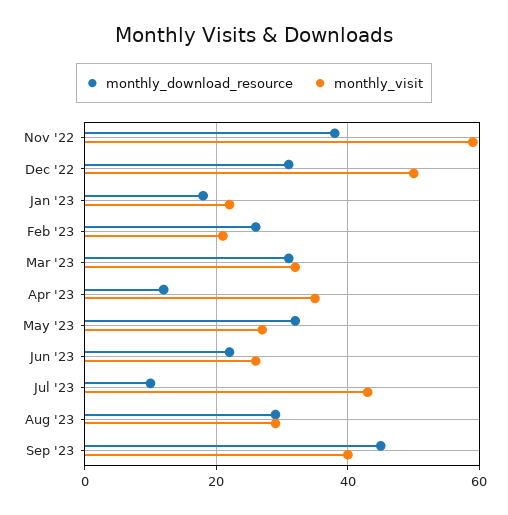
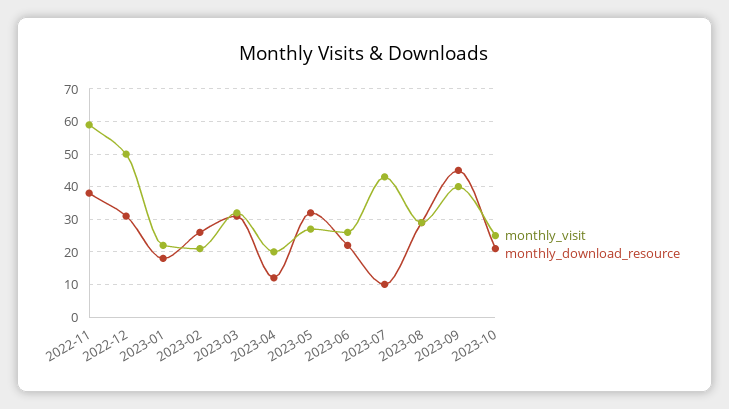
monthly_visit, Apr '23: 35 -> 20
monthly_visit, 2023-10: none -> 25
monthly_download_resource, 2023-10: none -> 20

